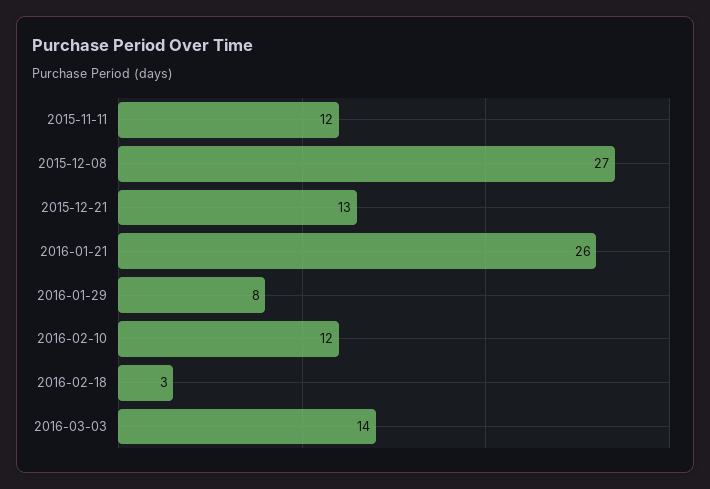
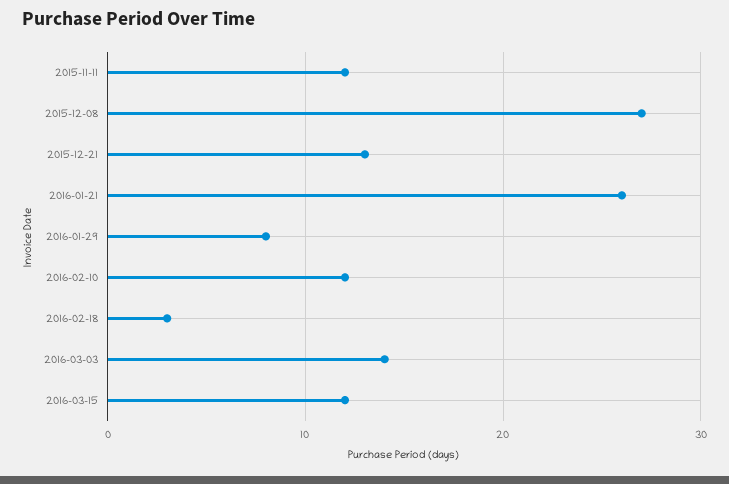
2016-03-15: none -> 12

